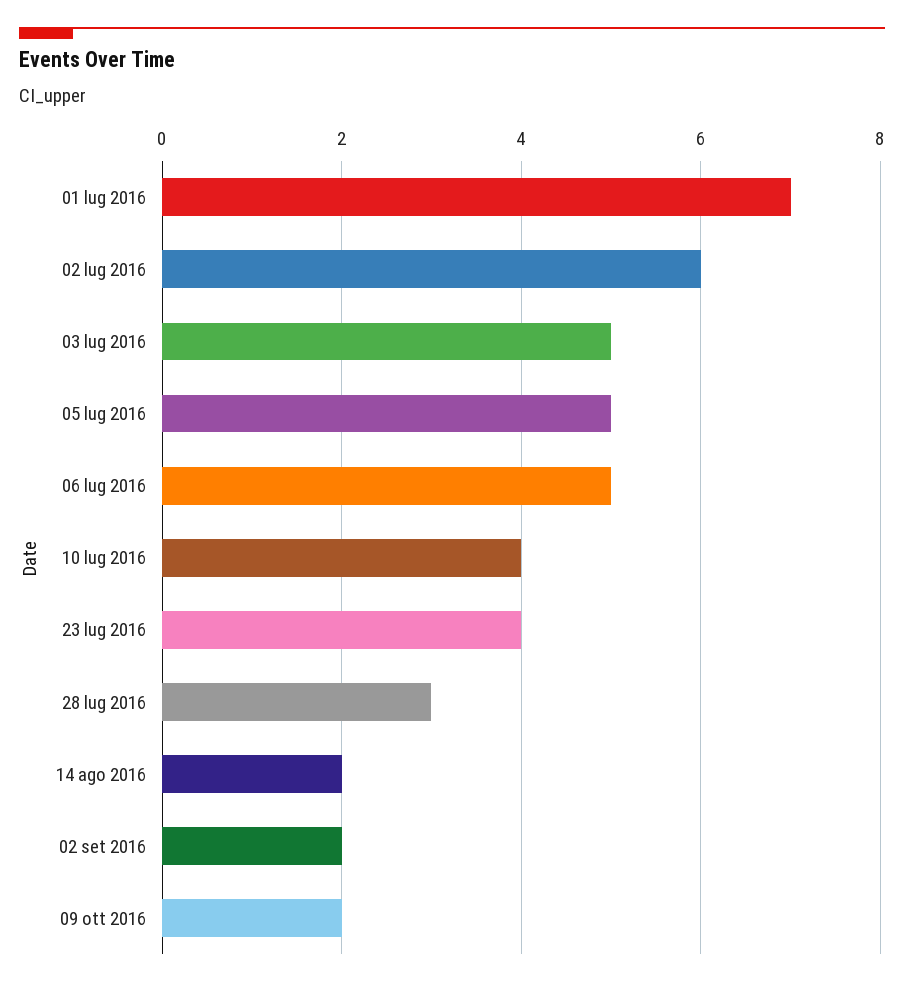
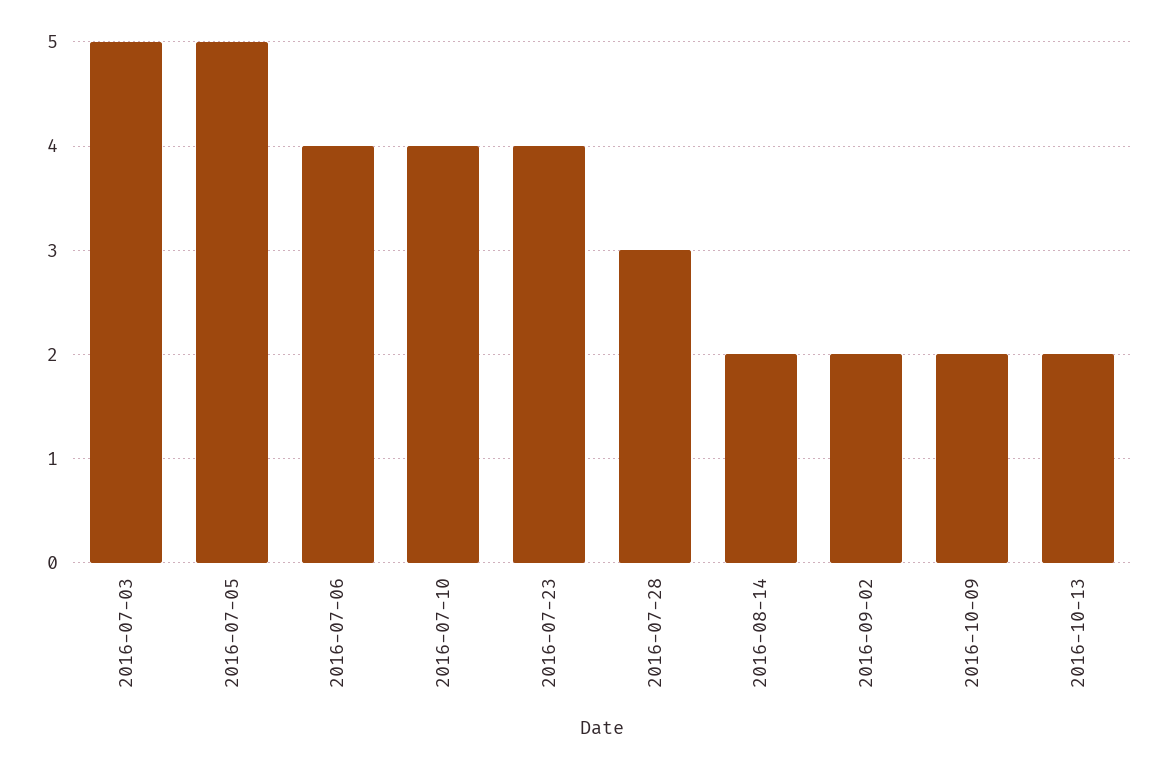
01 lug 2016: 7 -> none
02 lug 2016: 6 -> none
06 lug 2016: 5 -> 4
2016-10-13: none -> 2

